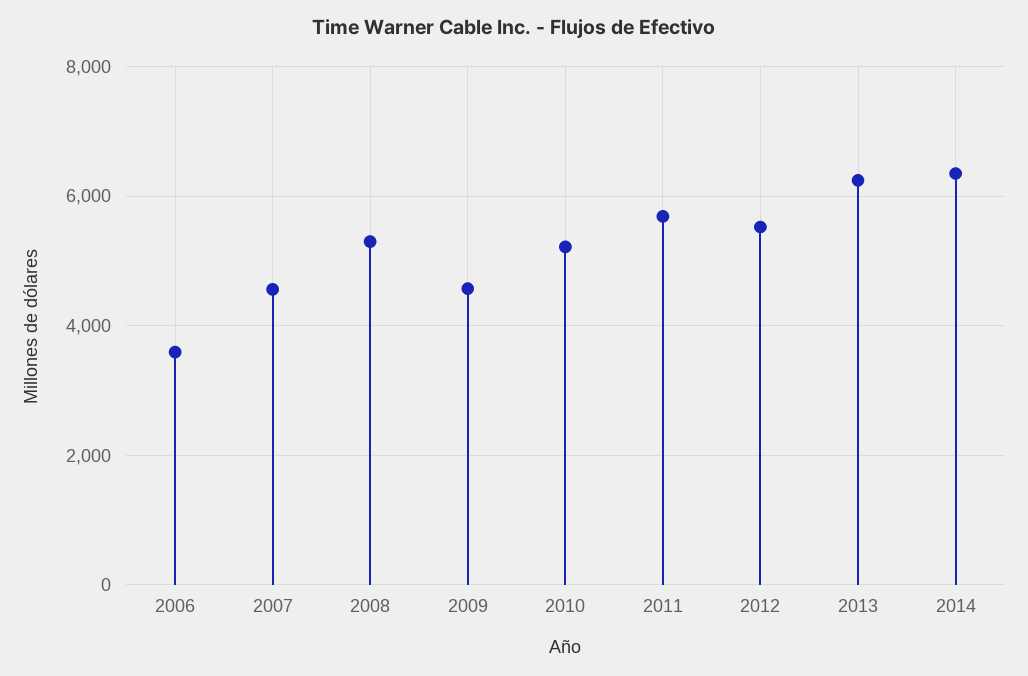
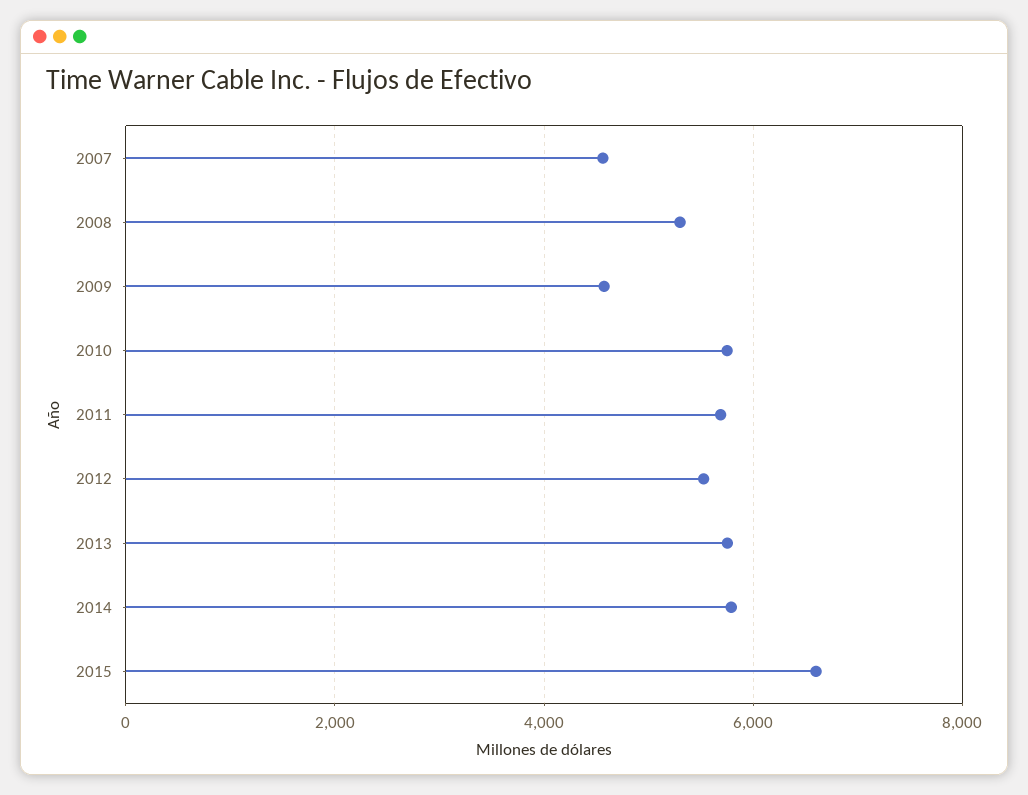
2006: 3600 -> none
2010: 5200 -> 5800
2013: 6200 -> 5800
2014: 6400 -> 5800
2015: none -> 6600

